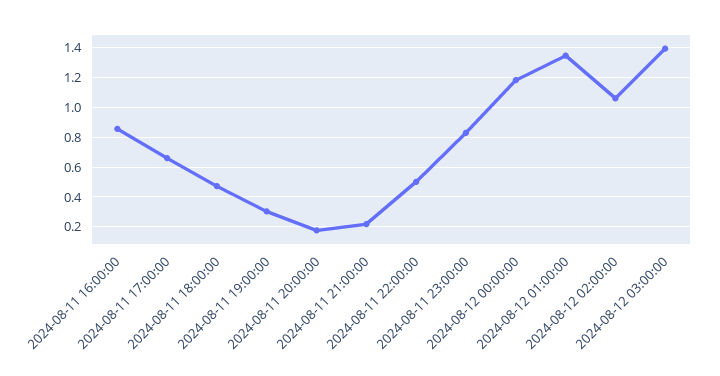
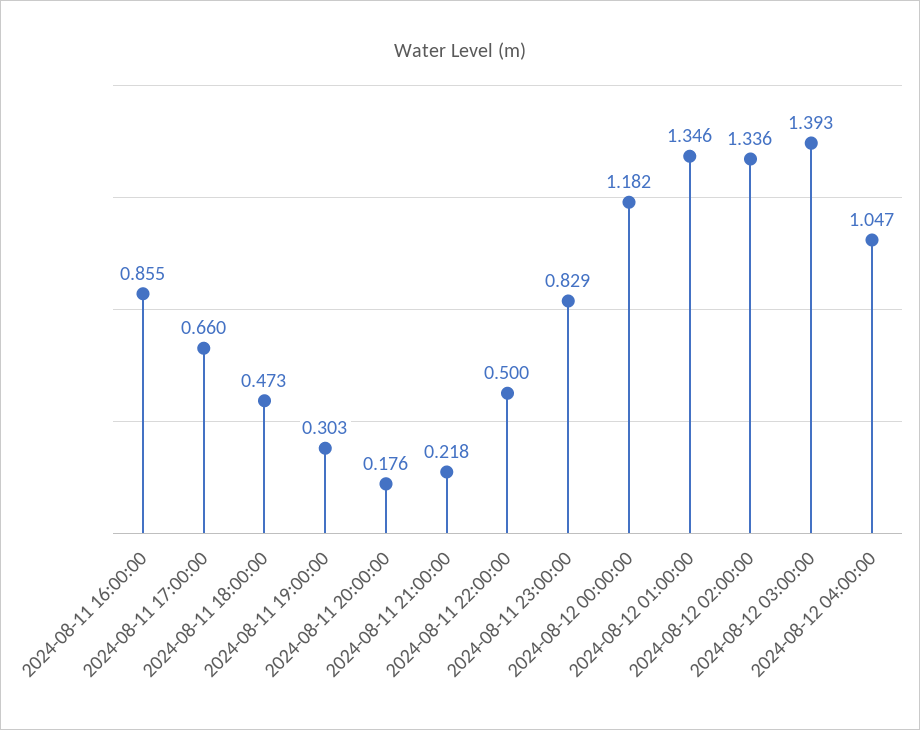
2024-08-12 02:00:00: 1.05 -> 1.336
2024-08-12 04:00:00: none -> 1.047

